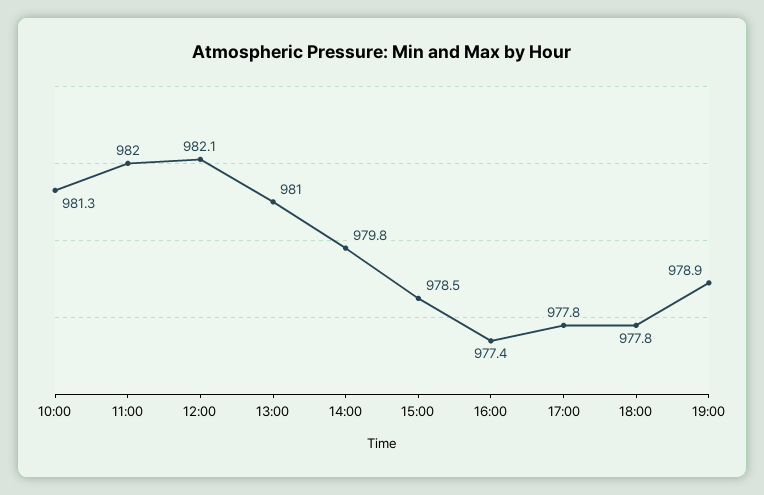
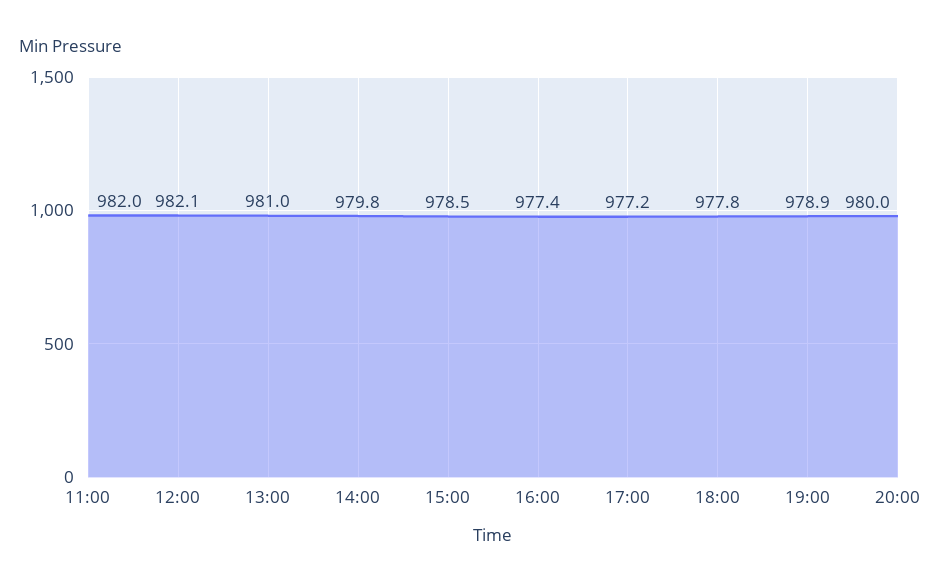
10:00: 981.3 -> none
17:00: 977.8 -> 977.2
20:00: none -> 980

